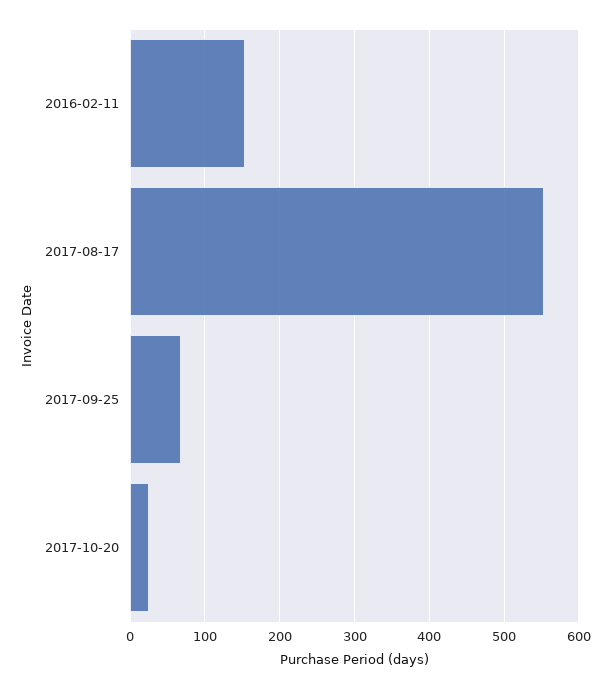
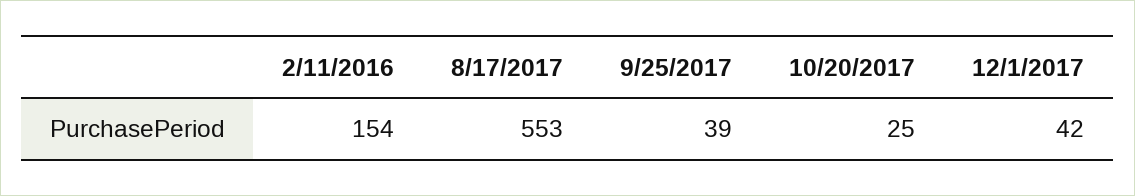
2017-09-25: 70 -> 39
12/1/2017: none -> 42

